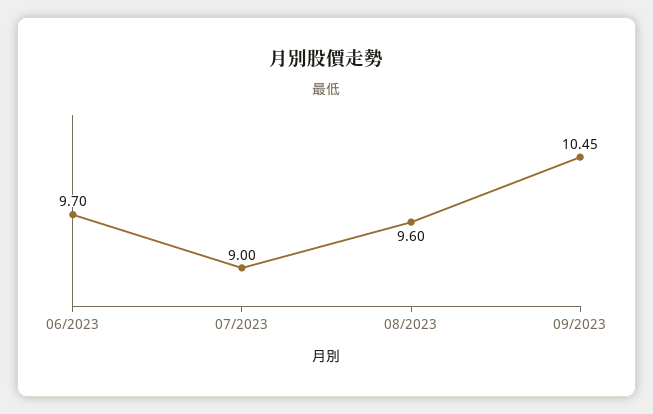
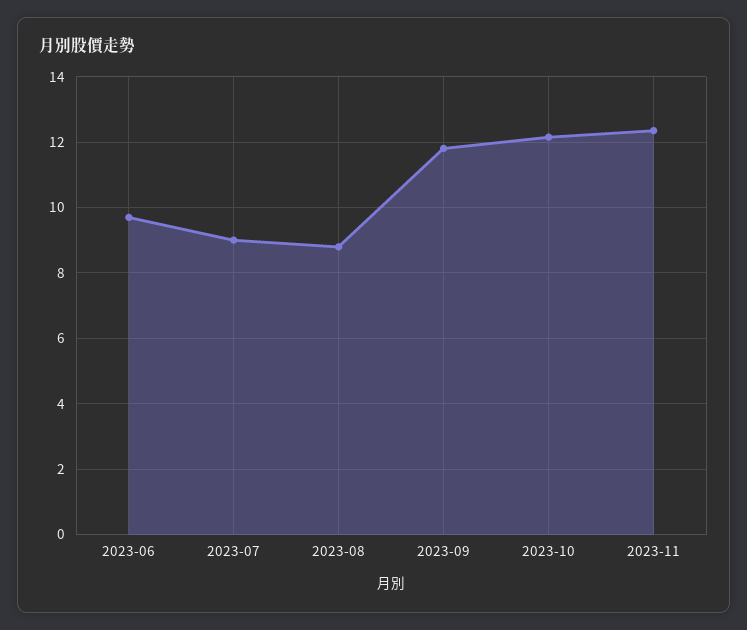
08/2023: 9.6 -> 8.8
09/2023: 10.45 -> 11.8
2023-10: none -> 12.2
2023-11: none -> 12.4

